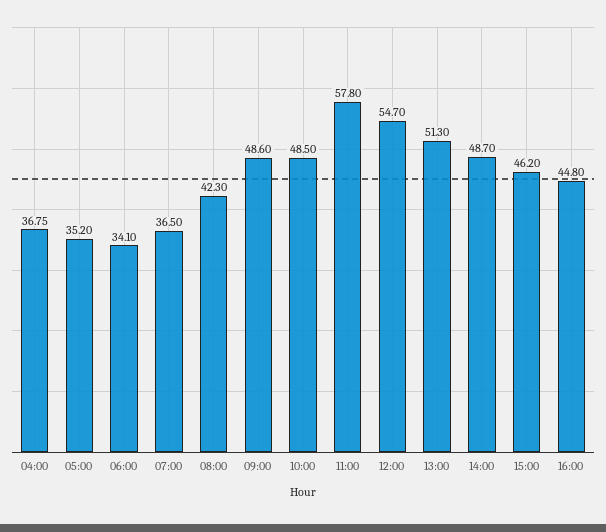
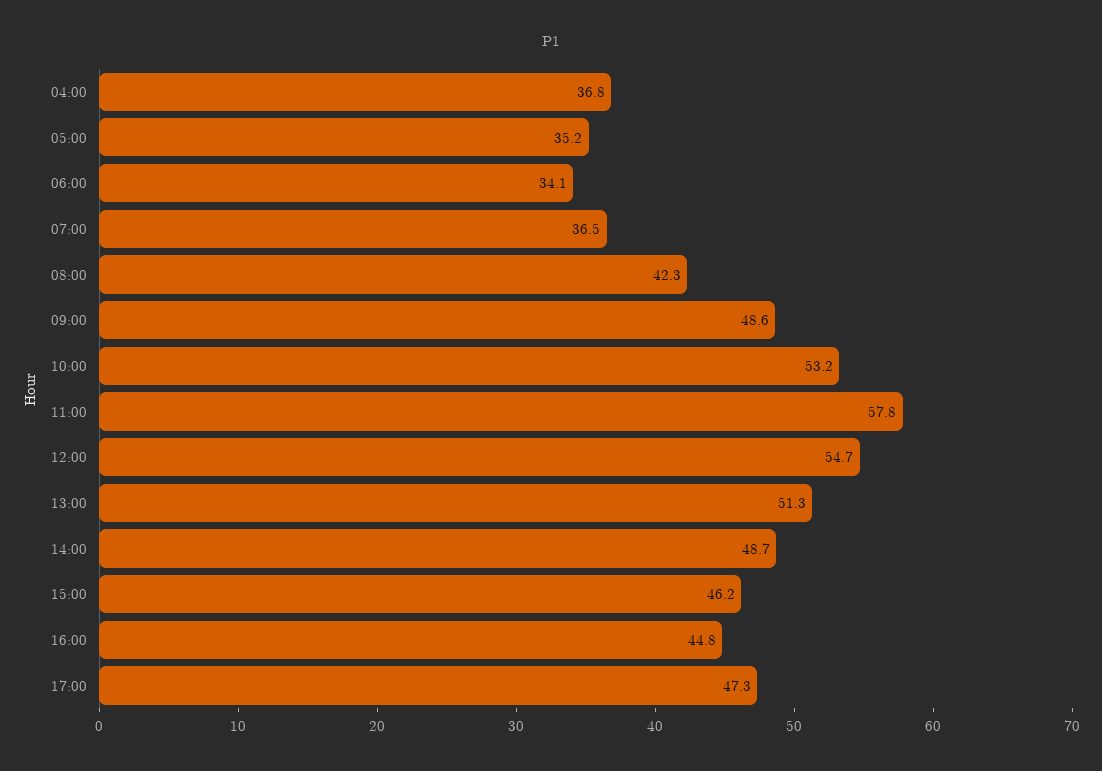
10:00: 48.5 -> 53.2
17:00: none -> 47.3

